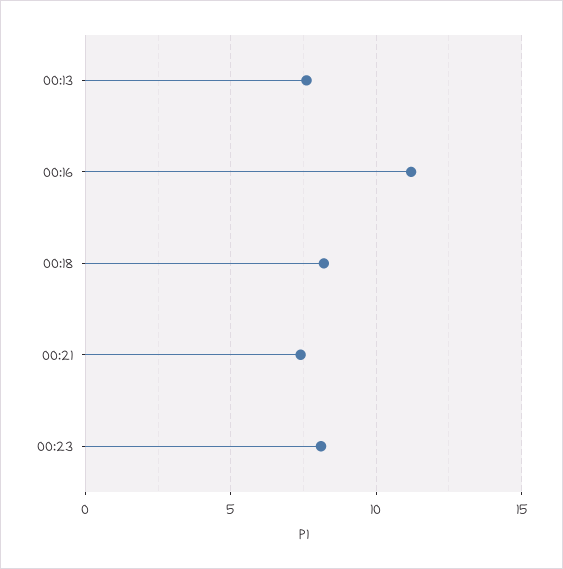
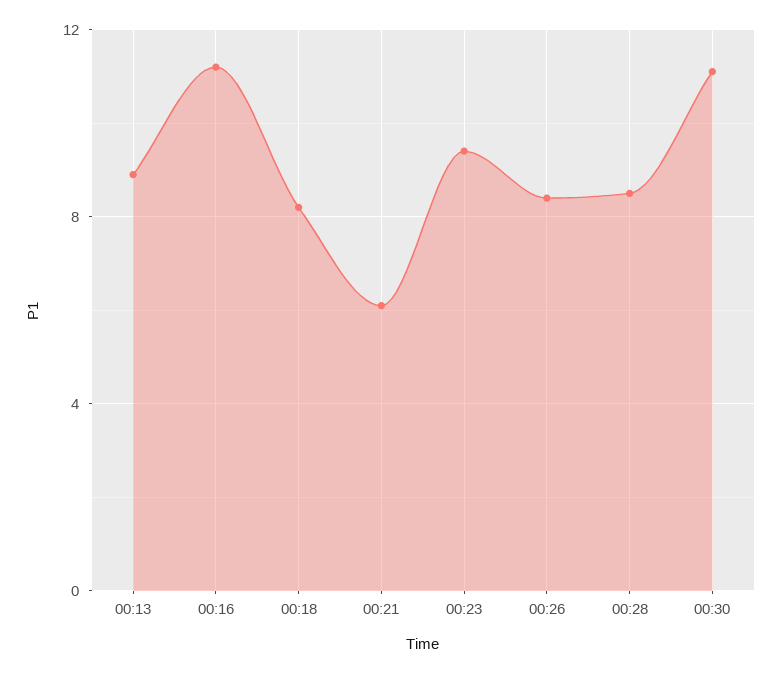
00:13: 7.5 -> 9
00:21: 7.5 -> 6
00:23: 8 -> 9.5
00:26: none -> 8.5
00:28: none -> 8.5
00:30: none -> 11

